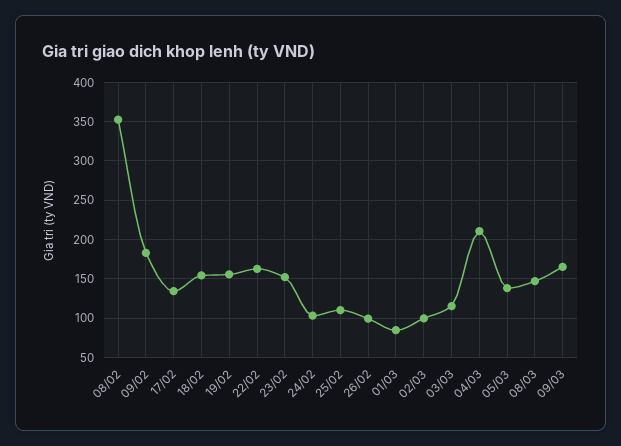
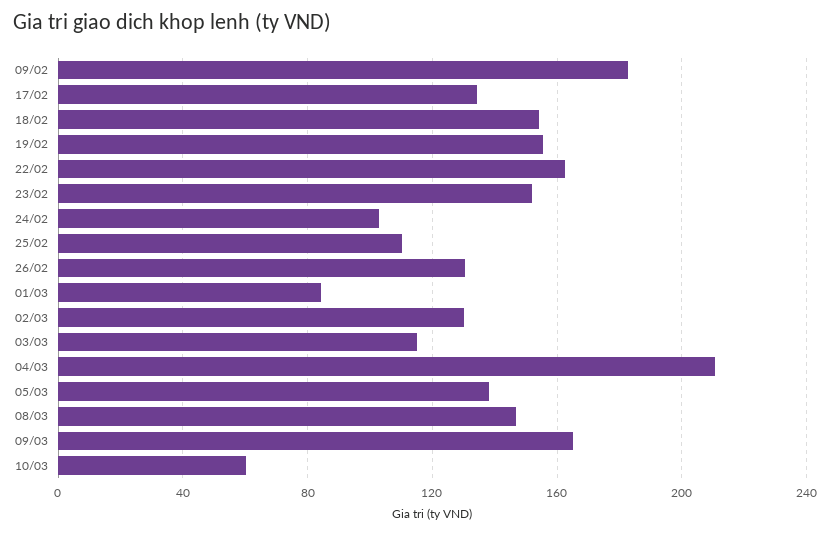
08/02: 350 -> none
26/02: 100 -> 130
02/03: 100 -> 130
10/03: none -> 60

